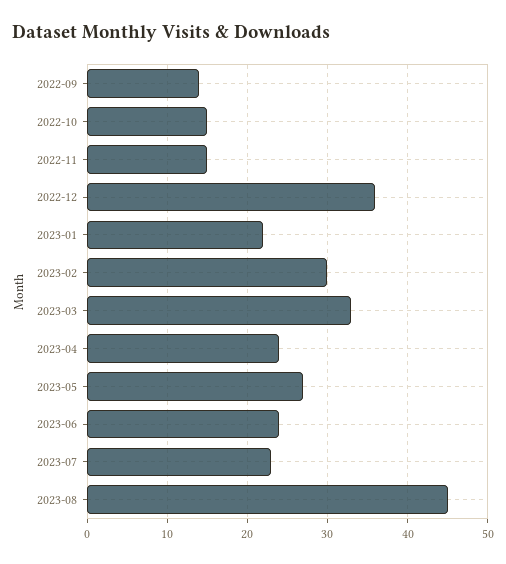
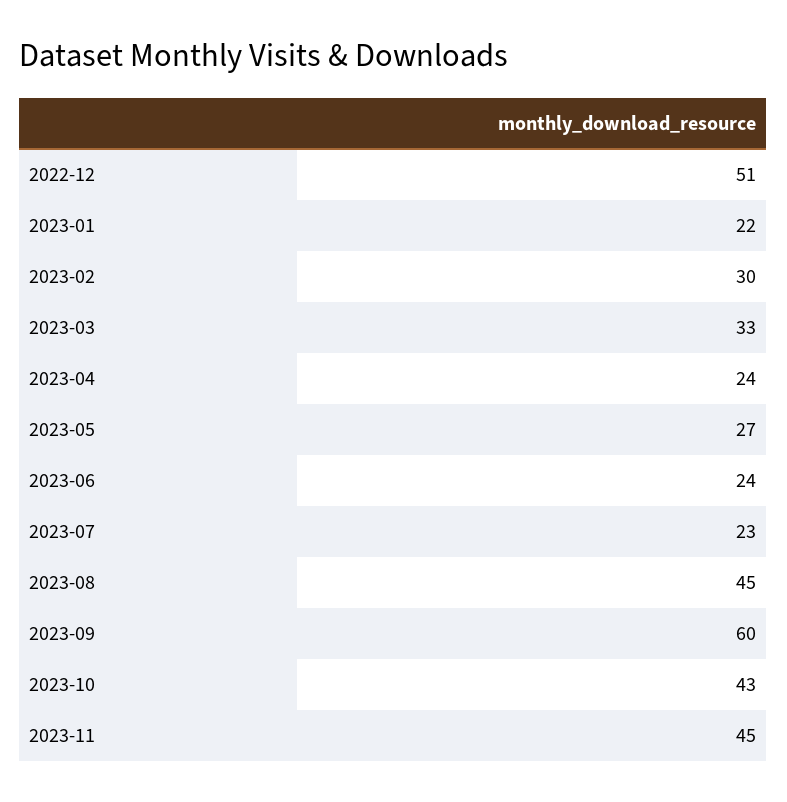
2022-09: 14 -> none
2022-10: 15 -> none
2022-11: 15 -> none
2022-12: 36 -> 51
2023-09: none -> 60
2023-10: none -> 43
2023-11: none -> 45

